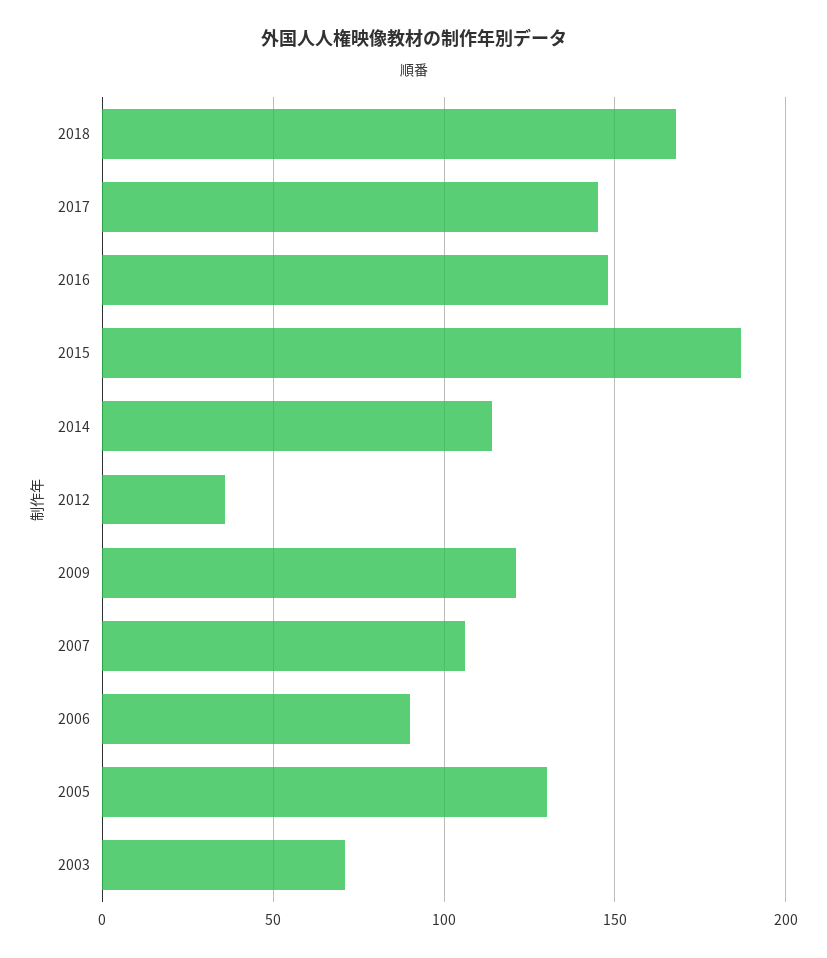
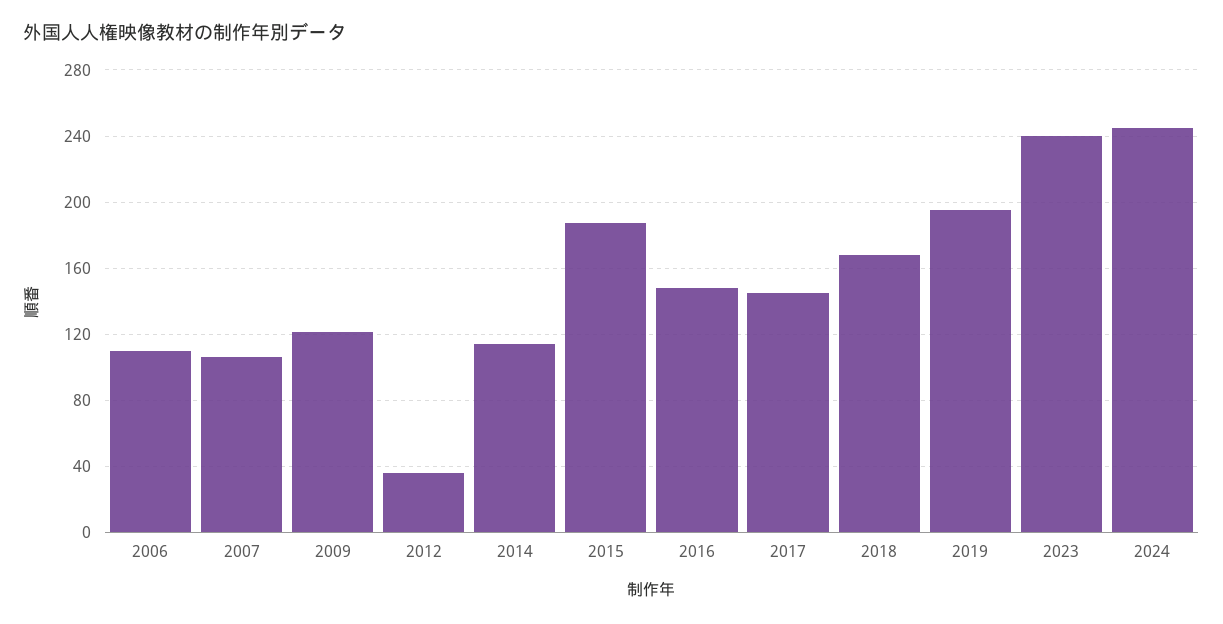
2006: 90 -> 110
2005: 130 -> none
2003: 70 -> none
2019: none -> 195
2023: none -> 240
2024: none -> 245

